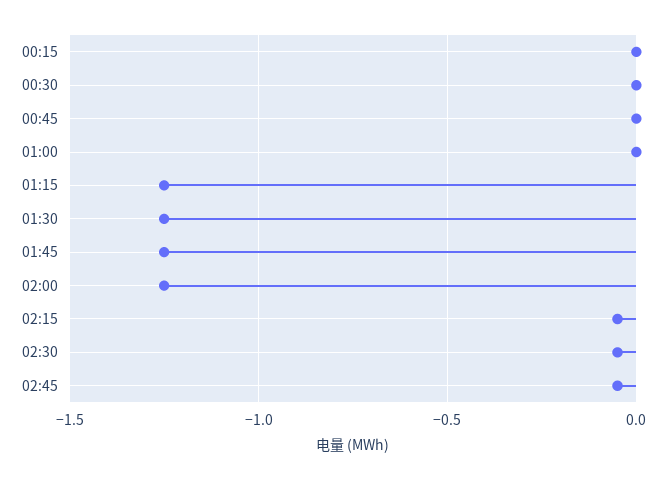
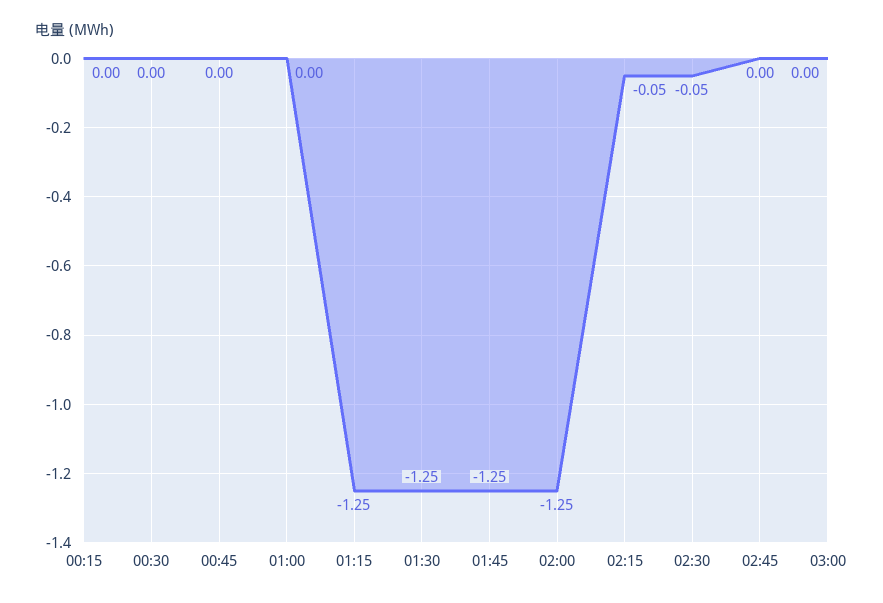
02:45: -0.05 -> 0
03:00: none -> 0

